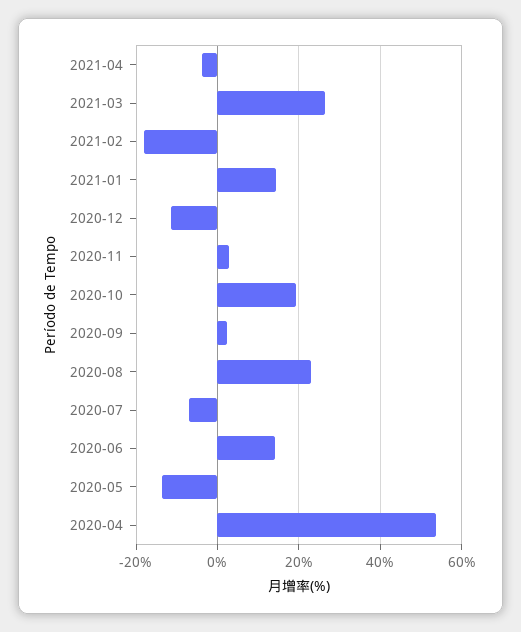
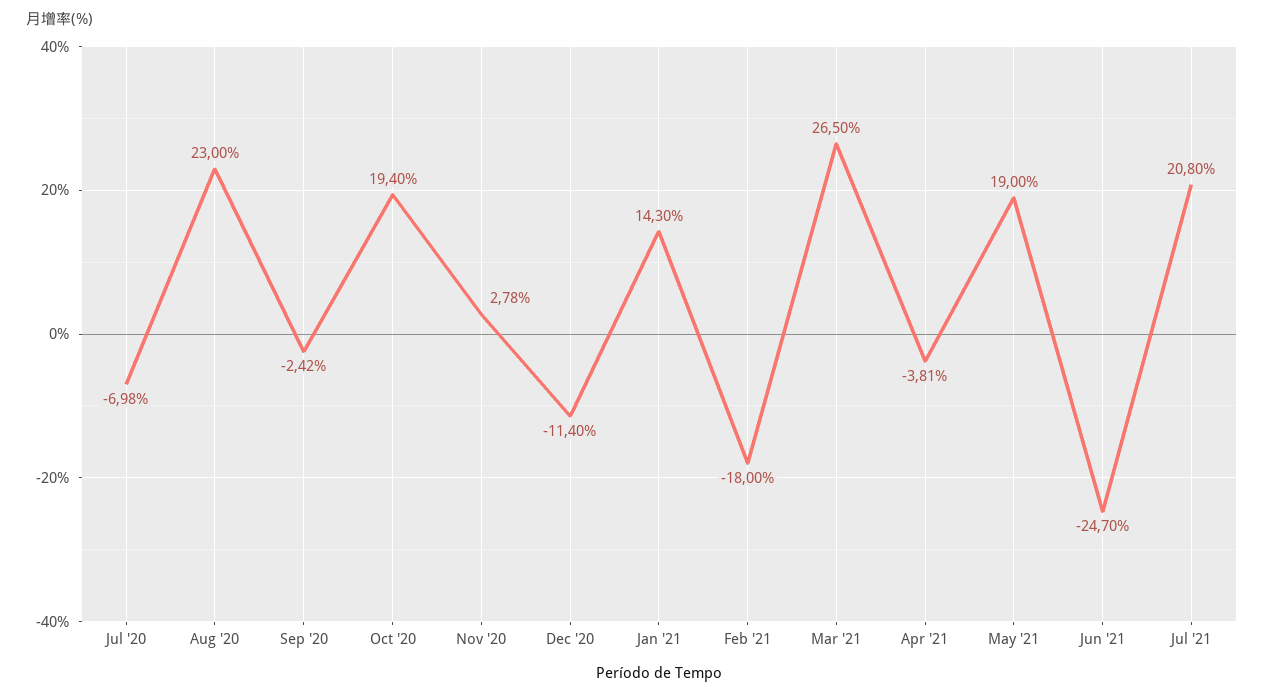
2020-09: 2 -> -2.42
2020-06: 14 -> none
2020-05: -14 -> none
2020-04: 54 -> none
May '21: none -> 19
Jun '21: none -> -24.7
Jul '21: none -> 20.8

